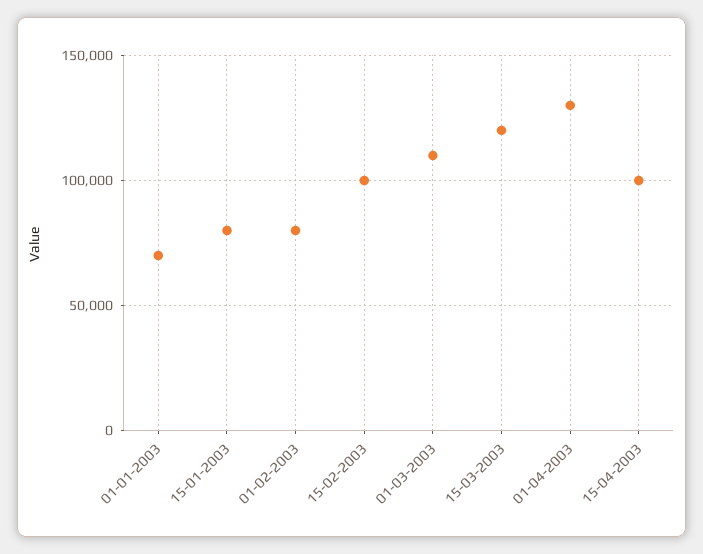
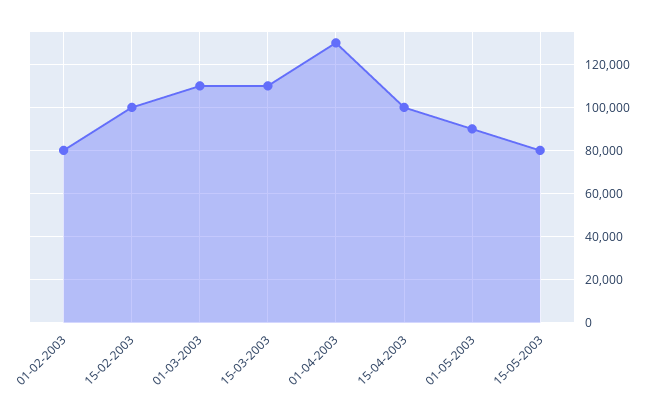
01-01-2003: 70000 -> none
15-01-2003: 80000 -> none
15-03-2003: 120000 -> 110000
01-05-2003: none -> 90000
15-05-2003: none -> 80000

